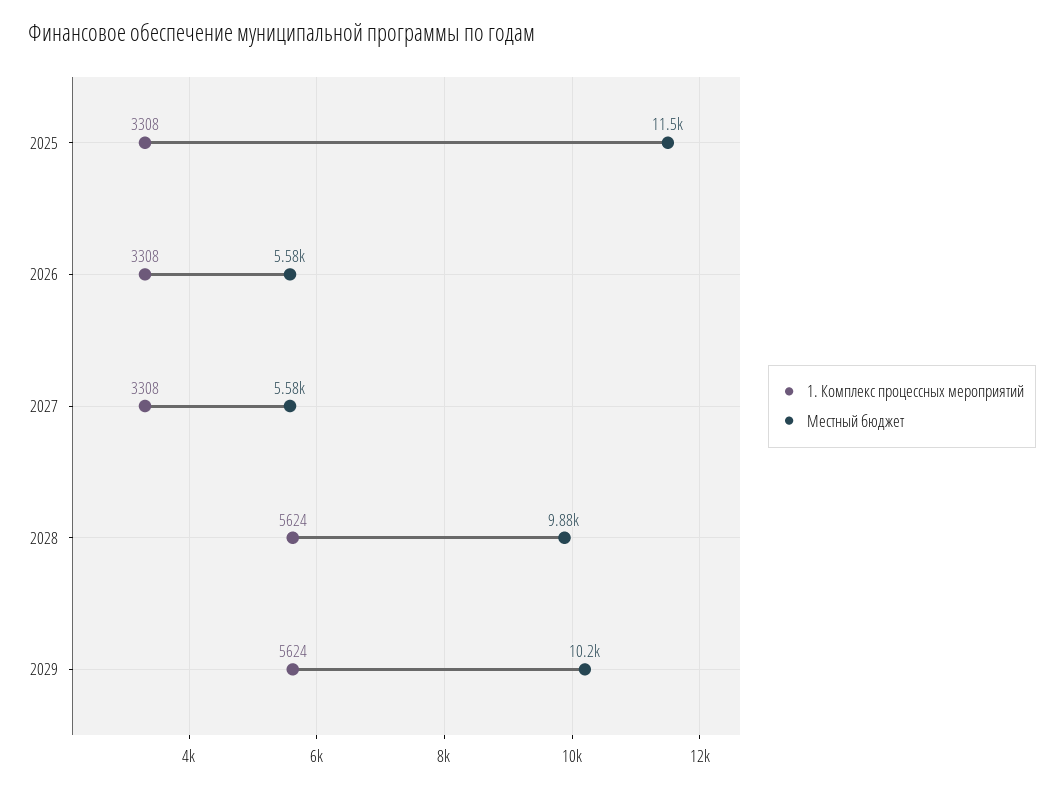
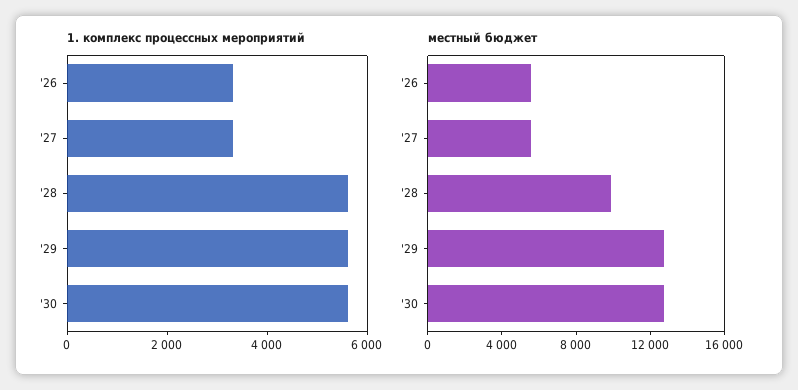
1. Комплекс процессных мероприятий, 2025: 3308 -> none
Местный бюджет, 2025: 11500 -> none
Местный бюджет, 2029: 10200 -> 13000
1. Комплекс процессных мероприятий, '30: none -> 5500
Местный бюджет, '30: none -> 13000

